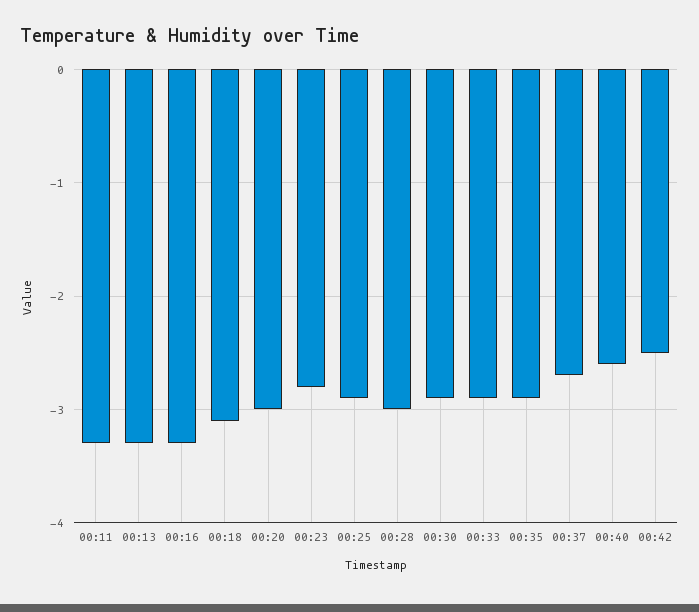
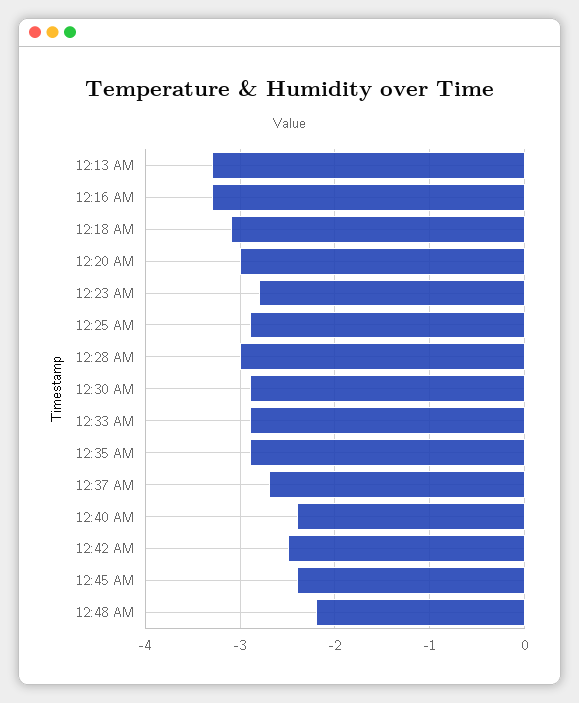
00:11: -3.3 -> none
00:40: -2.6 -> -2.4
12:45 AM: none -> -2.4
12:48 AM: none -> -2.2

